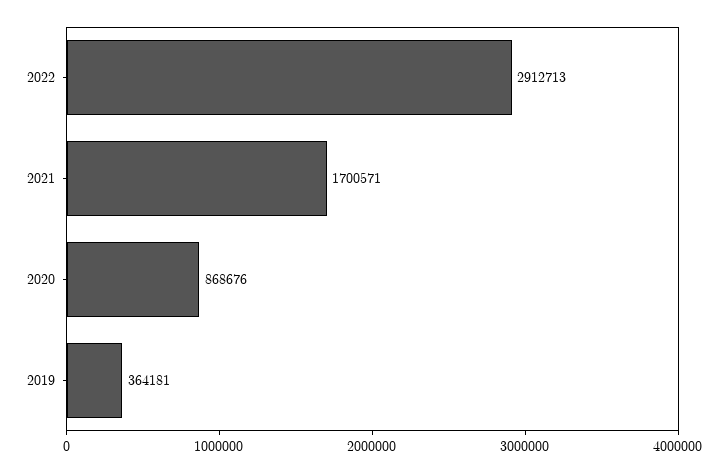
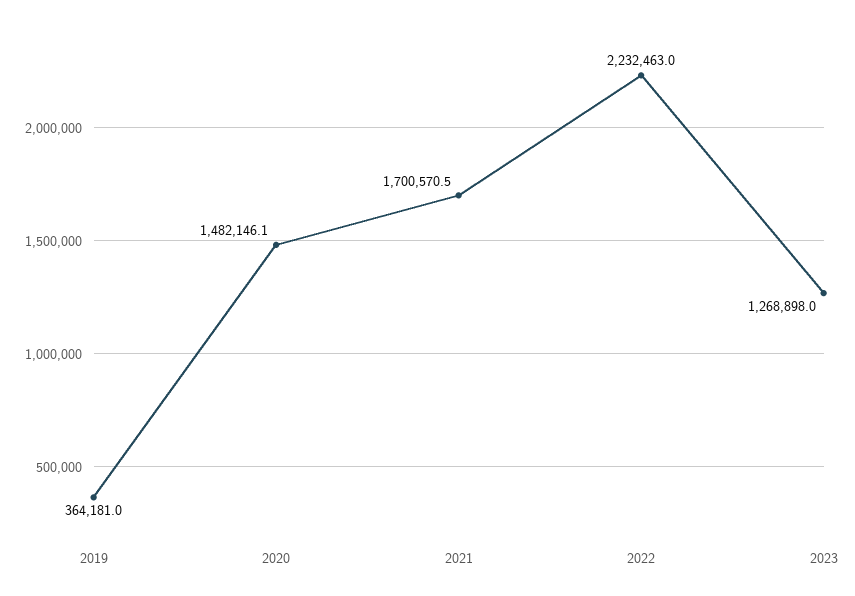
2022: 2912713 -> 2232463
2020: 868676 -> 1482146.1
2023: none -> 1268898

